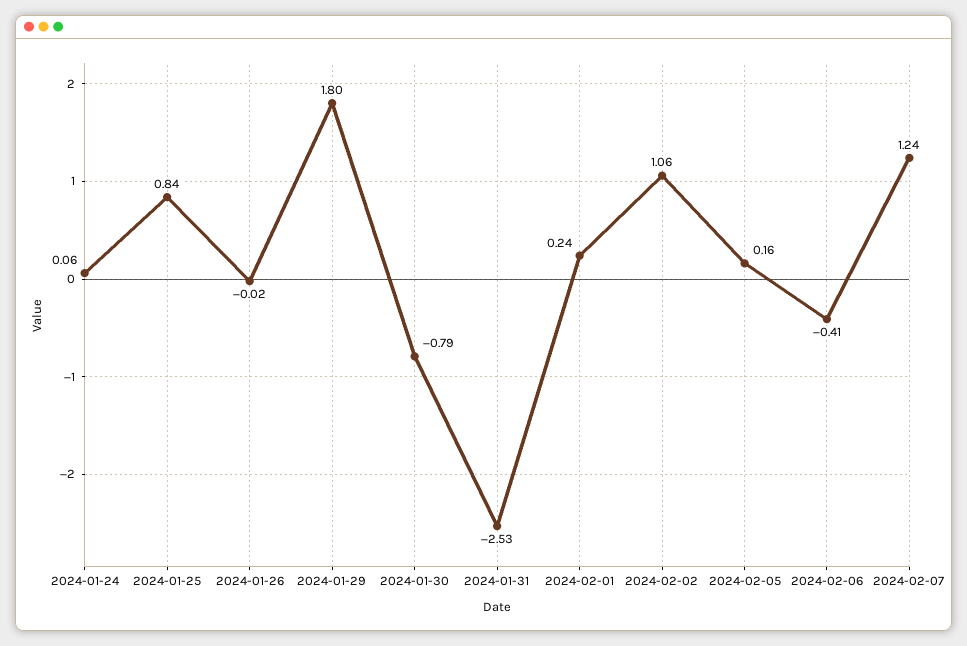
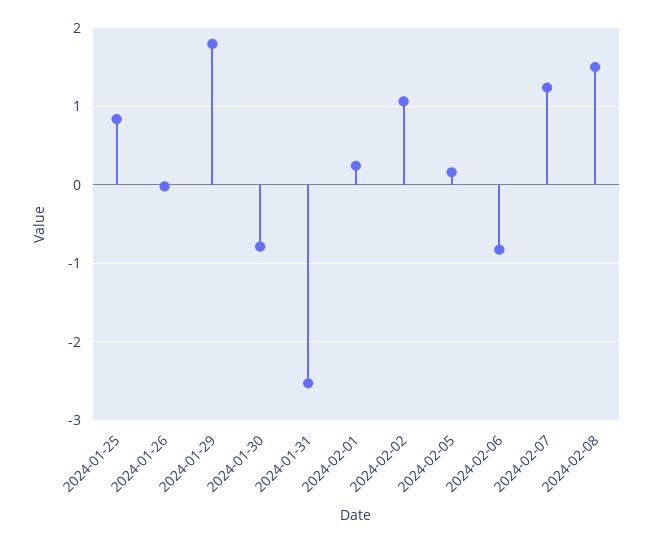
2024-01-24: 0.06 -> none
2024-02-06: -0.41 -> -0.8
2024-02-08: none -> 1.5

